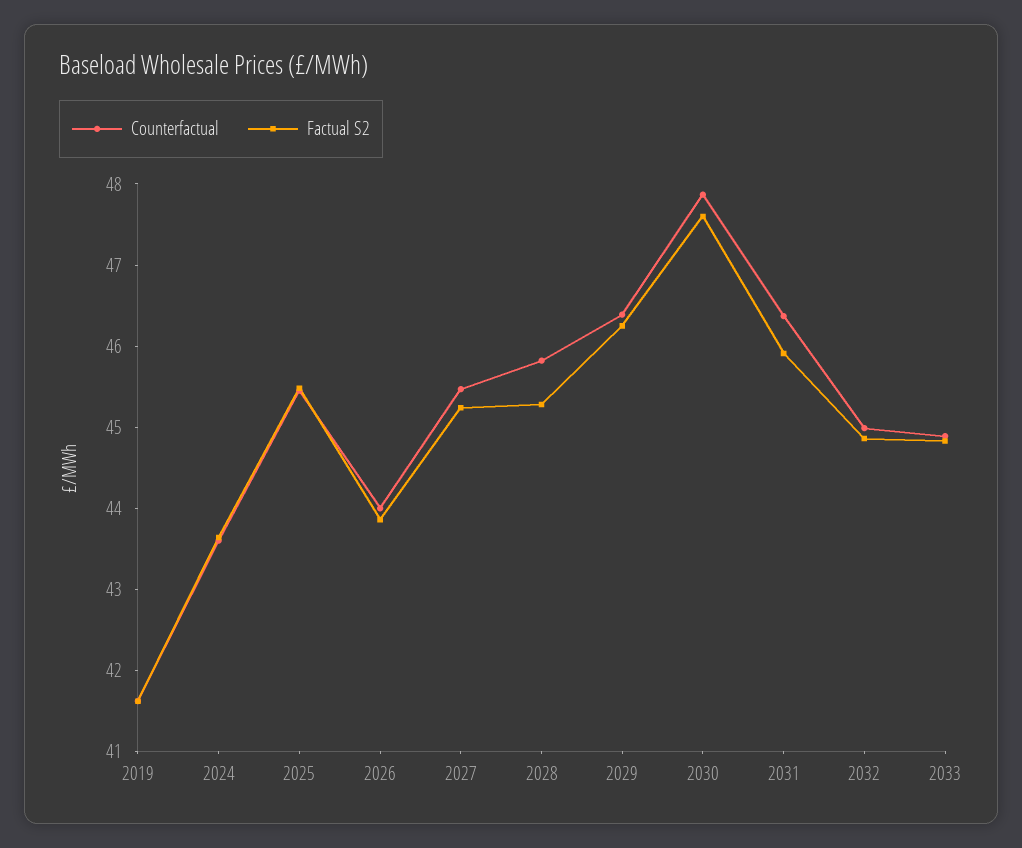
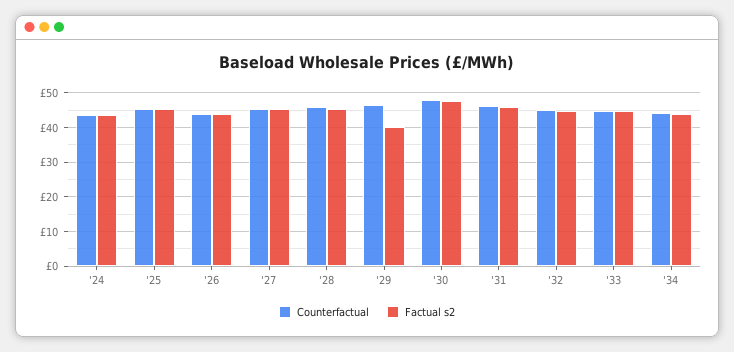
Counterfactual, 2019: 41.6 -> none
Factual S2, 2019: 41.6 -> none
Factual S2, 2029: 46.2 -> 40
Counterfactual, '34: none -> 44
Factual S2, '34: none -> 44

